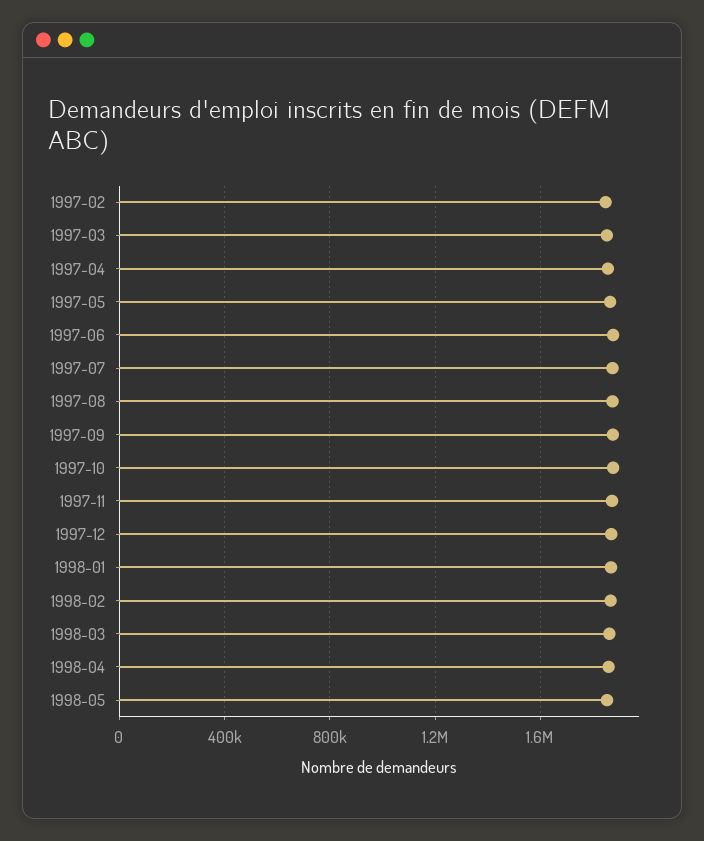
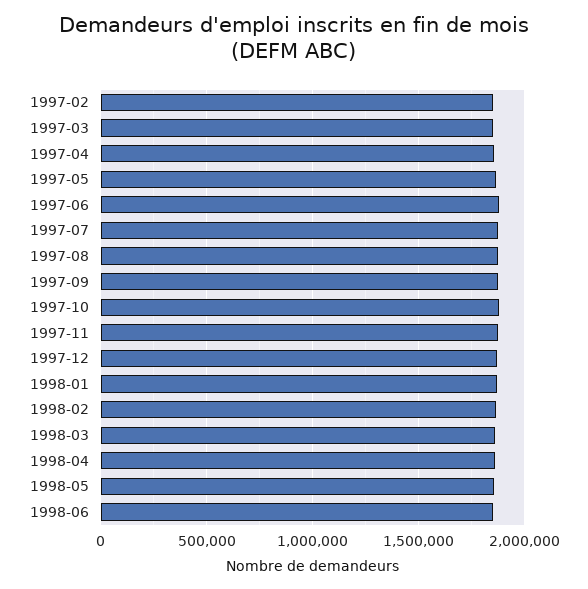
1998-06: none -> 1850000

